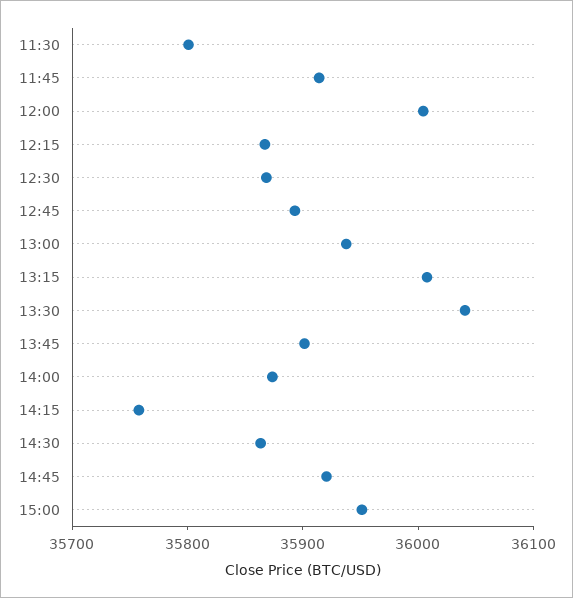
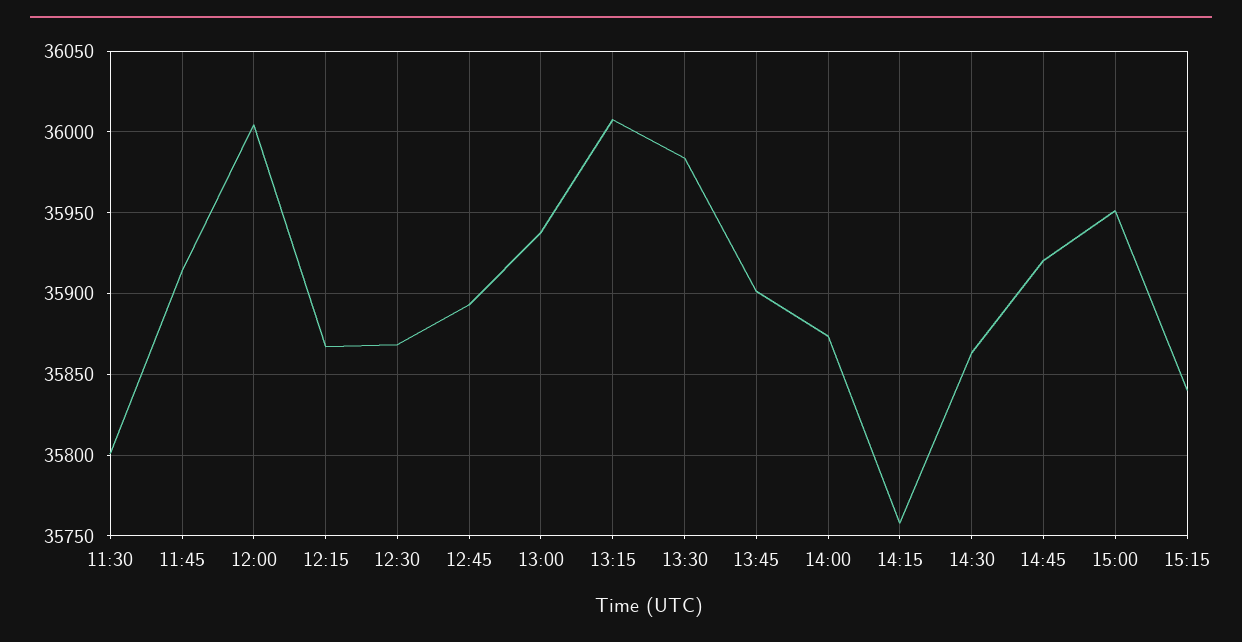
13:30: 36040 -> 35985
15:15: none -> 35840

